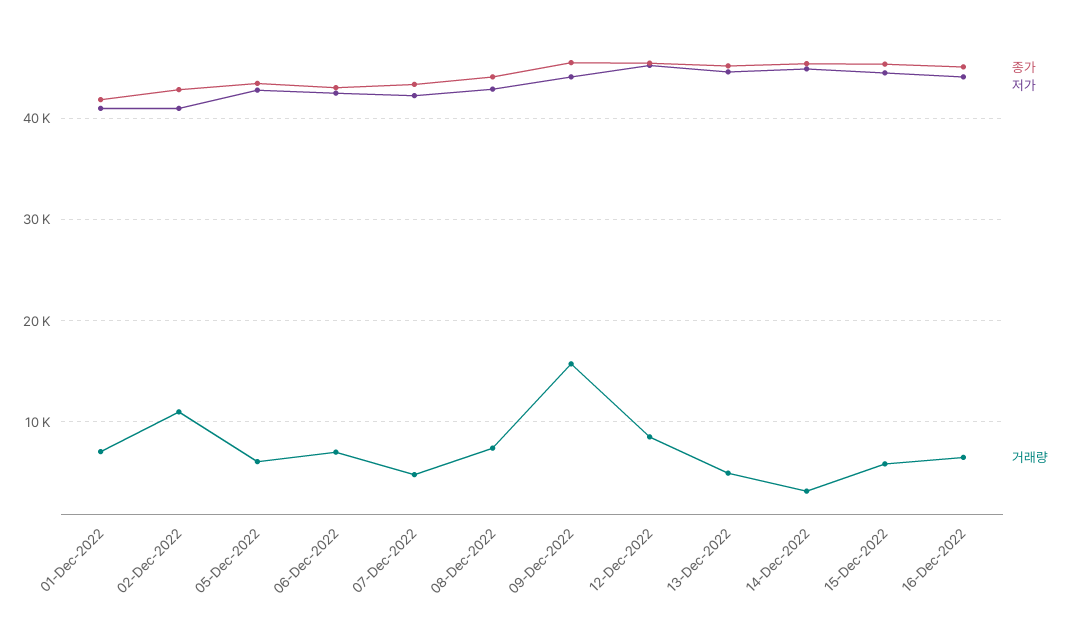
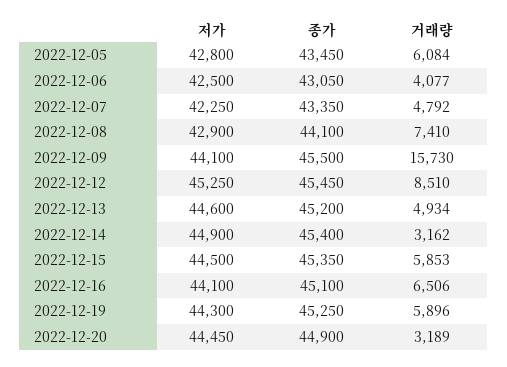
종가, 01-Dec-2022: 42000 -> none
저가, 01-Dec-2022: 41000 -> none
거래량, 01-Dec-2022: 7000 -> none
종가, 02-Dec-2022: 43000 -> none
저가, 02-Dec-2022: 41000 -> none
거래량, 02-Dec-2022: 11000 -> none
거래량, 06-Dec-2022: 7000 -> 4077
저가, 2022-12-19: none -> 44300
종가, 2022-12-19: none -> 45250
거래량, 2022-12-19: none -> 5896
저가, 2022-12-20: none -> 44450
종가, 2022-12-20: none -> 44900
거래량, 2022-12-20: none -> 3189

